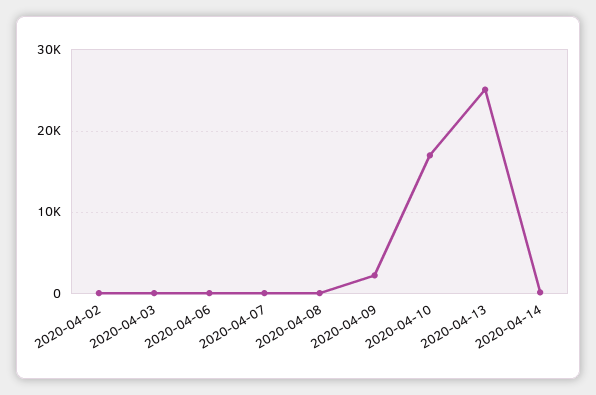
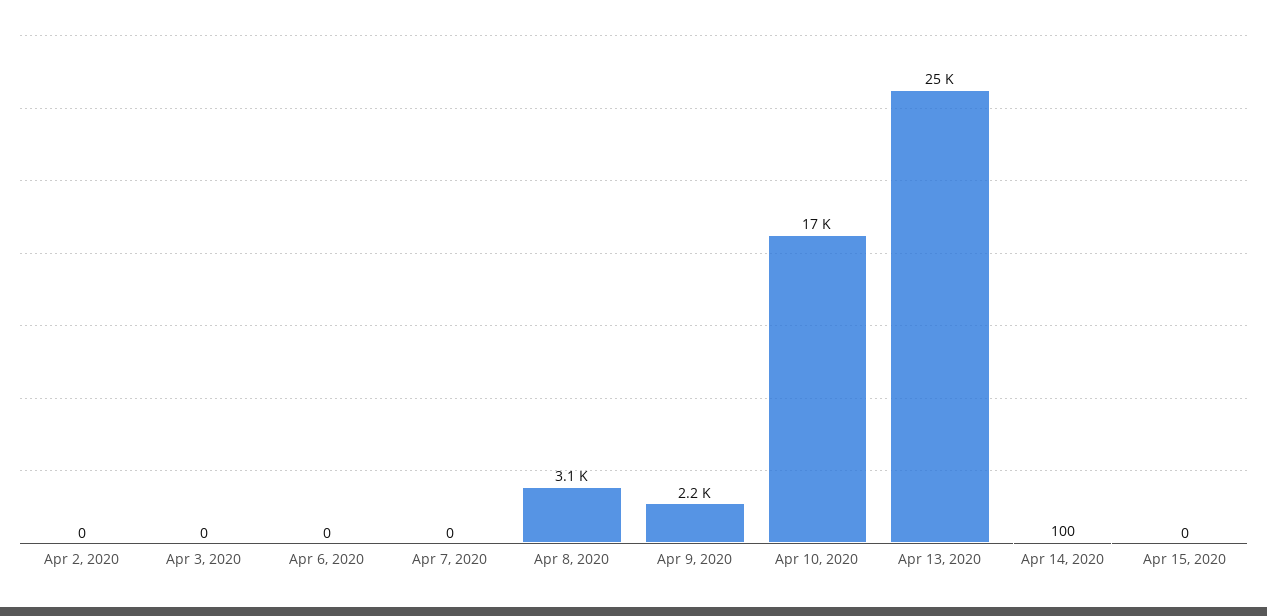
2020-04-08: 0 -> 3100
Apr 15, 2020: none -> 0

